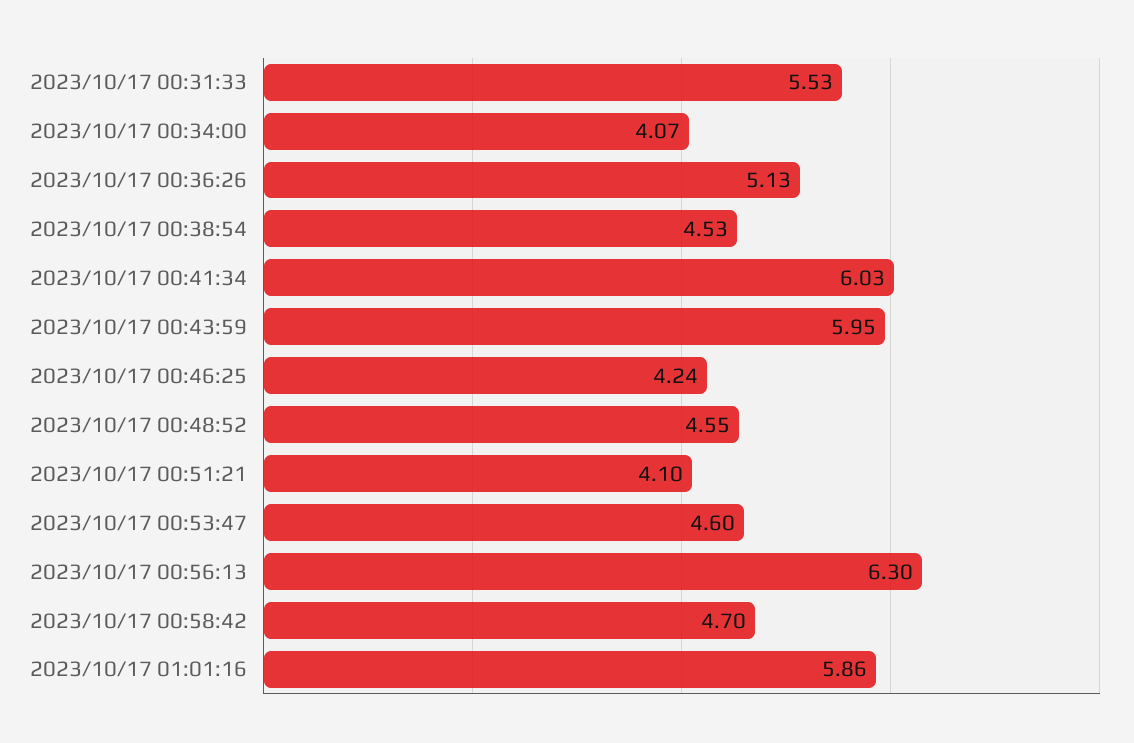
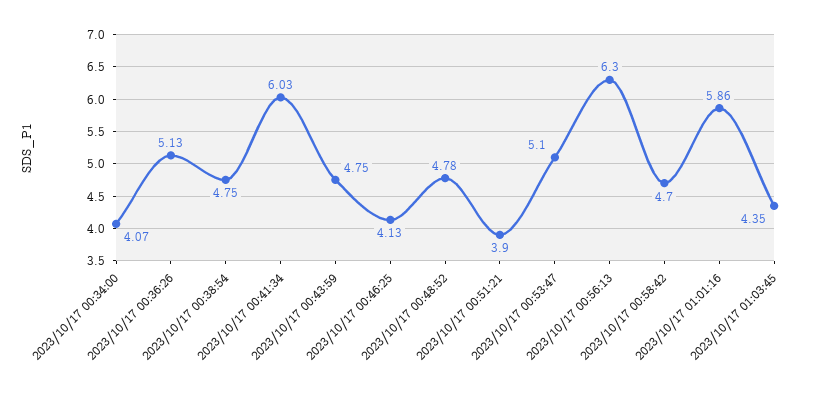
2023/10/17 00:31:33: 5.53 -> none
2023/10/17 00:38:54: 4.53 -> 4.75
2023/10/17 00:43:59: 5.95 -> 4.75
2023/10/17 00:46:25: 4.24 -> 4.13
2023/10/17 00:48:52: 4.55 -> 4.78
2023/10/17 00:51:21: 4.1 -> 3.9
2023/10/17 00:53:47: 4.6 -> 5.1
2023/10/17 01:03:45: none -> 4.35

